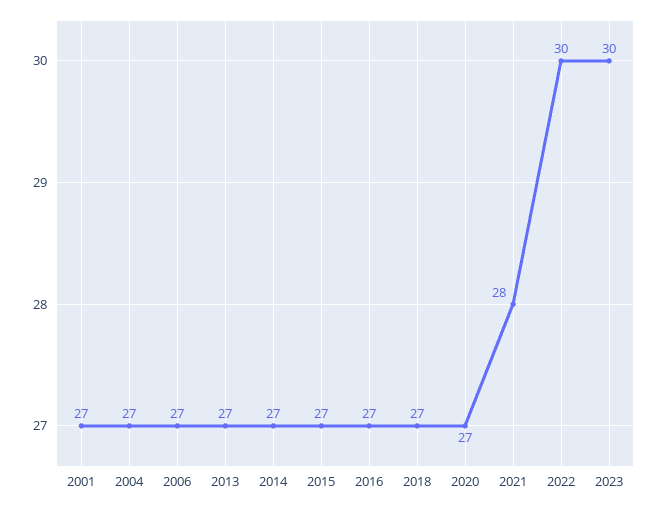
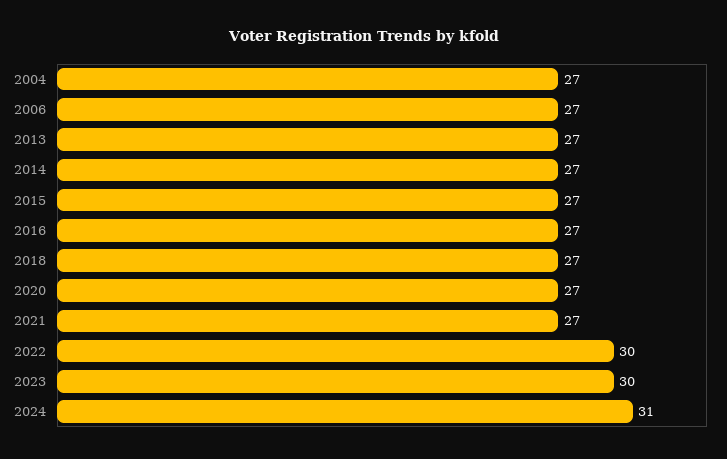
2001: 27 -> none
2021: 28 -> 27
2024: none -> 31

